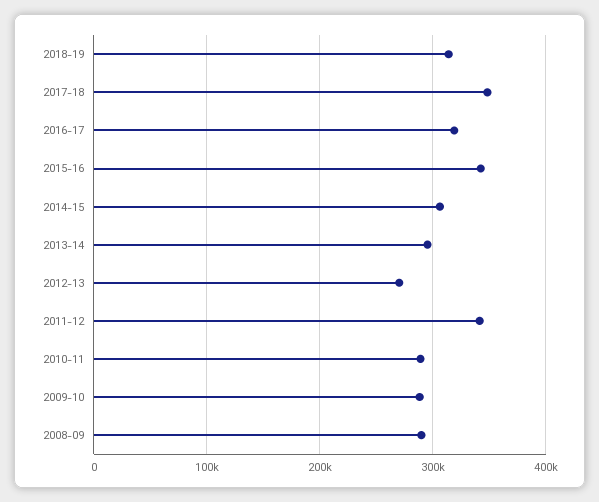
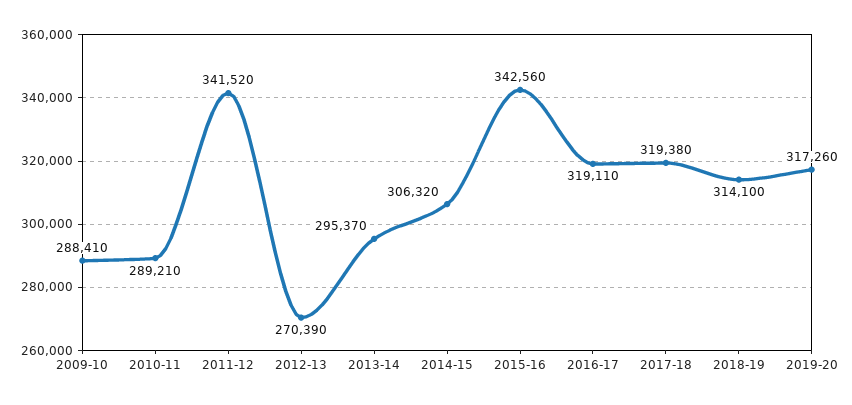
2017-18: 350000 -> 319380
2008-09: 290000 -> none
2019-20: none -> 317260

